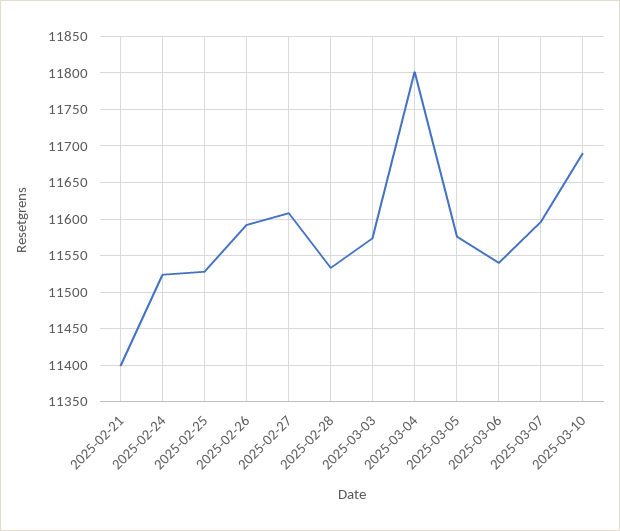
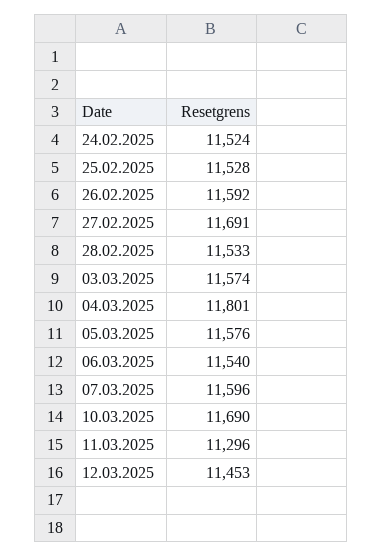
2025-02-21: 11400 -> none
2025-02-27: 11610 -> 11691
11.03.2025: none -> 11296
12.03.2025: none -> 11453

